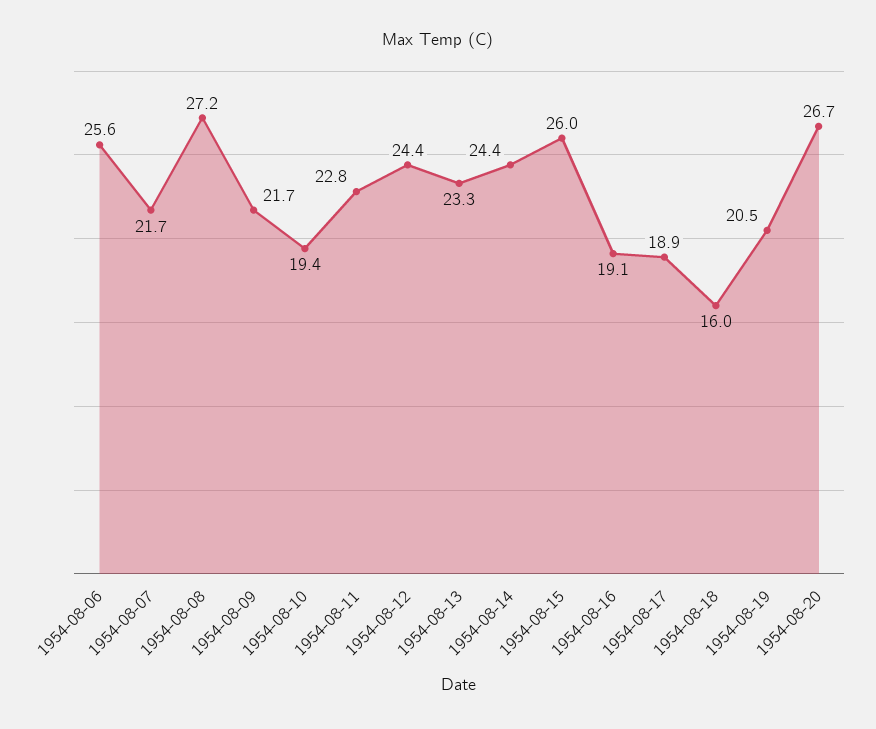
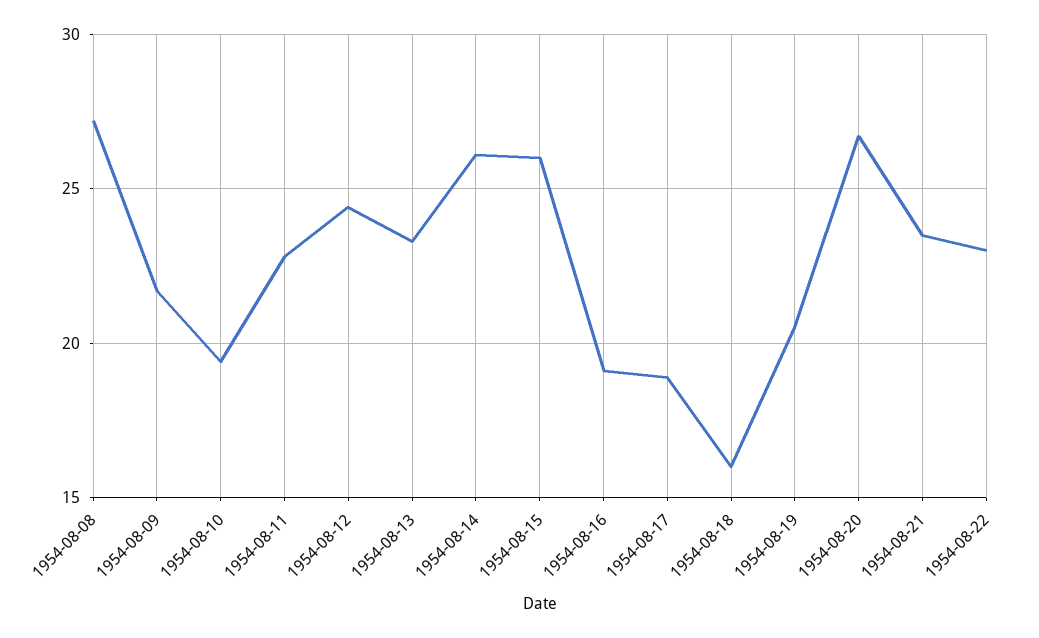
1954-08-06: 25.6 -> none
1954-08-07: 21.7 -> none
1954-08-14: 24.4 -> 26
1954-08-21: none -> 23.5
1954-08-22: none -> 23

